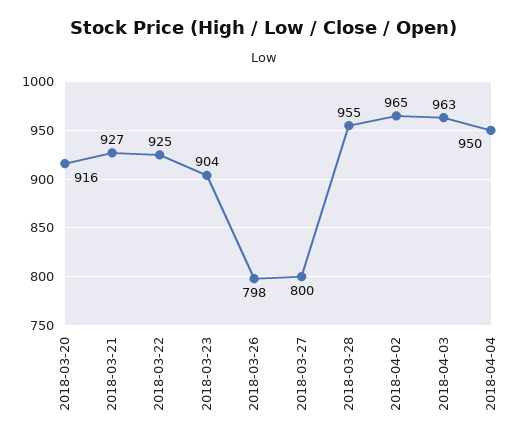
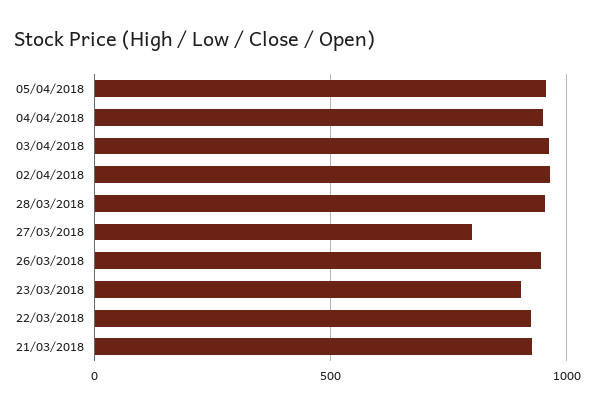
2018-03-20: 916 -> none
2018-03-26: 798 -> 950
05/04/2018: none -> 950

